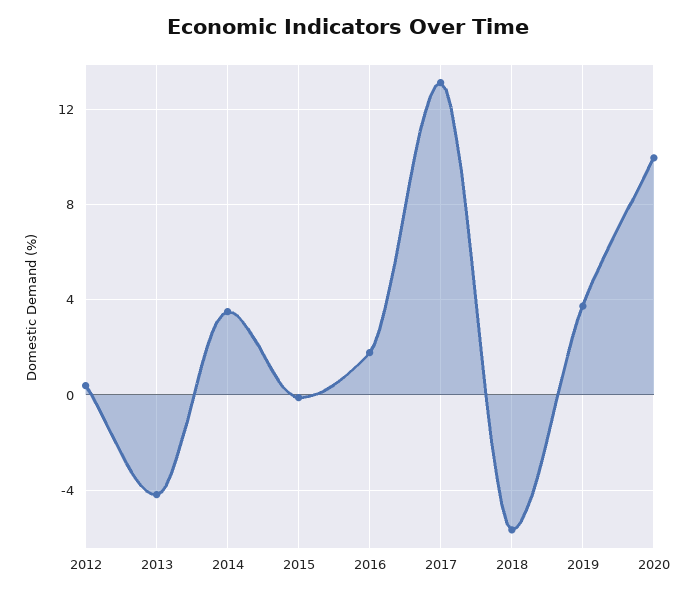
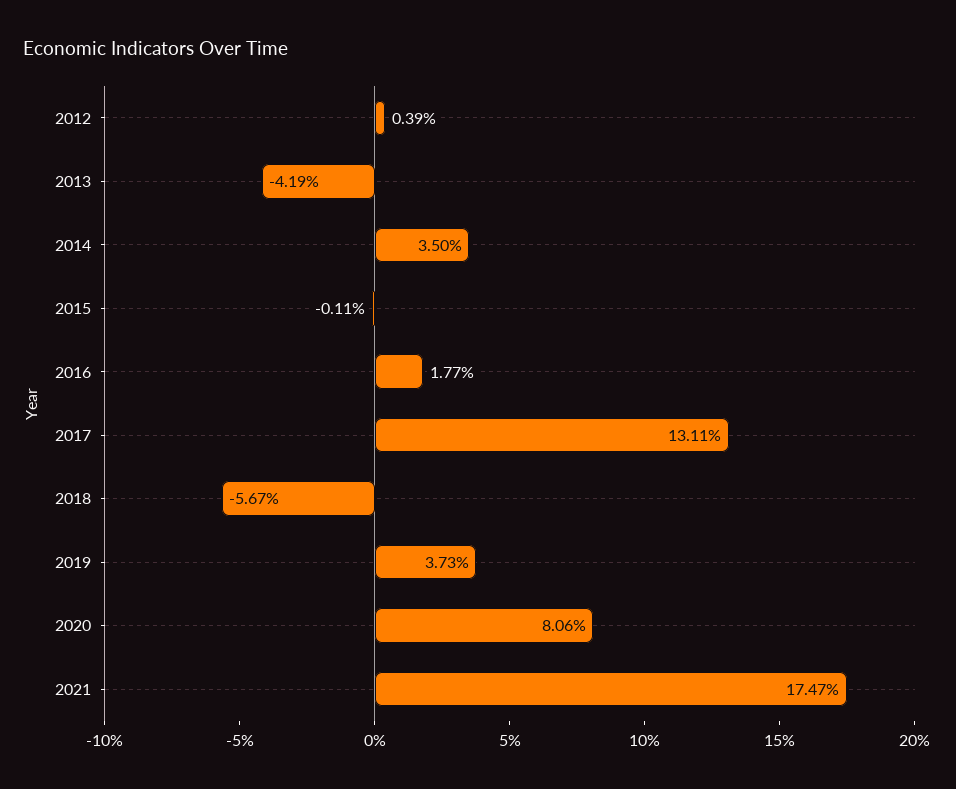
2020: 10 -> 8.06
2021: none -> 17.47

